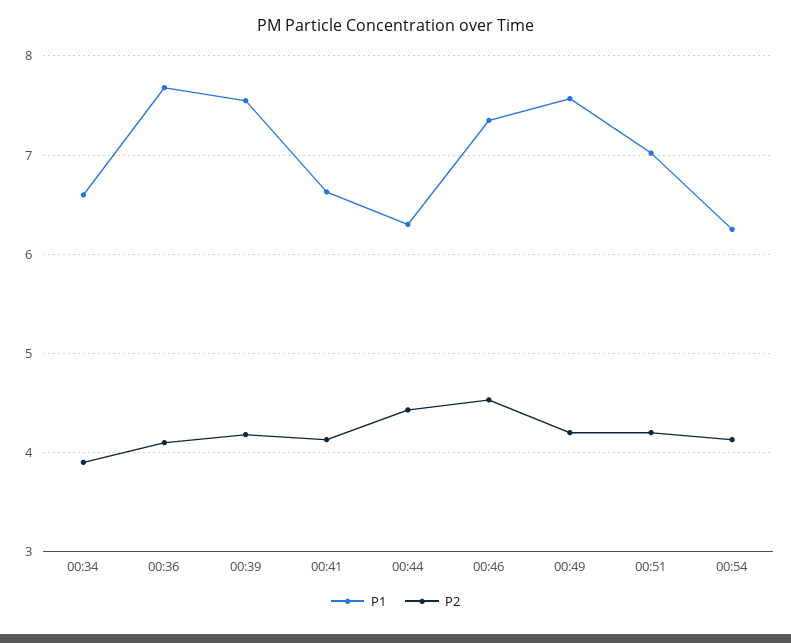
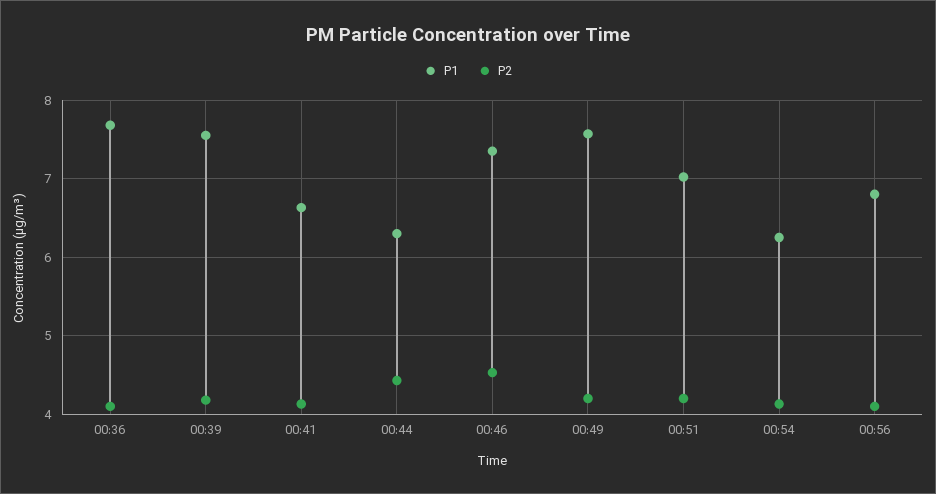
P1, 00:34: 6.6 -> none
P2, 00:34: 3.9 -> none
P1, 00:56: none -> 6.8
P2, 00:56: none -> 4.1

